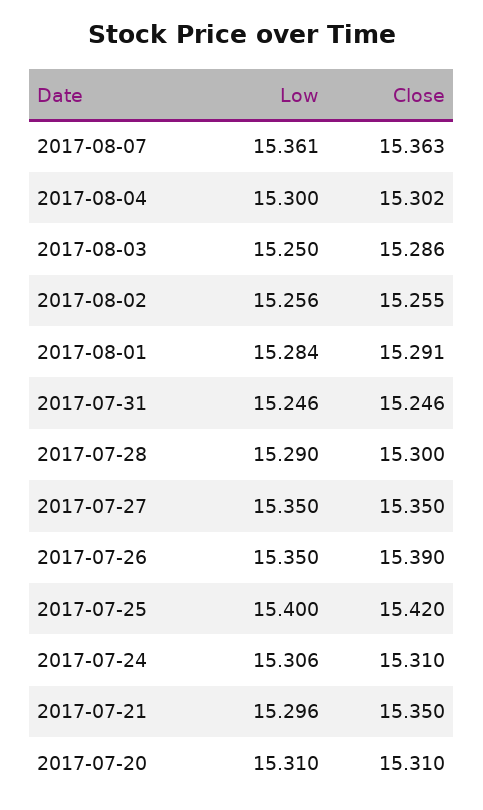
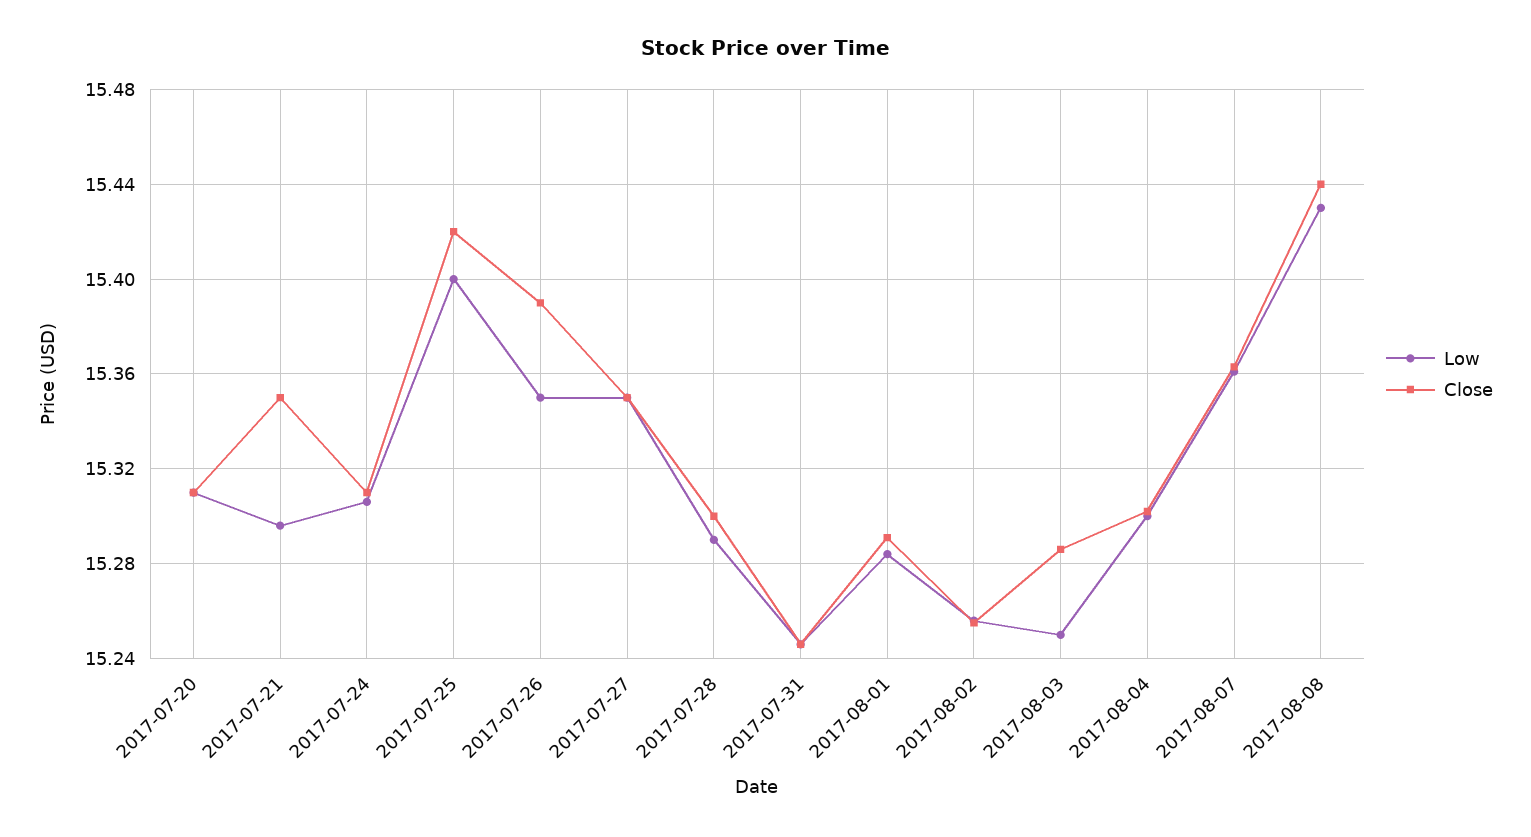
Low, 2017-08-08: none -> 15.43
Close, 2017-08-08: none -> 15.44

